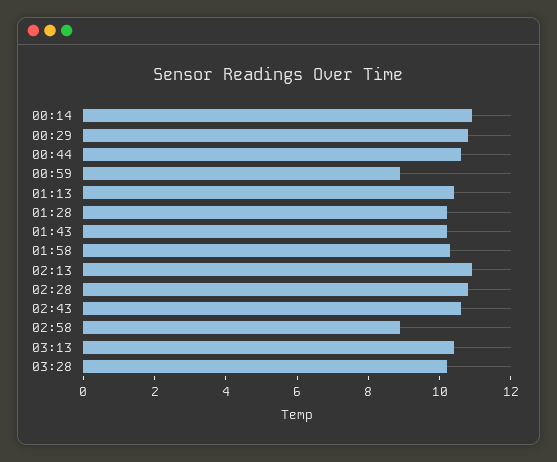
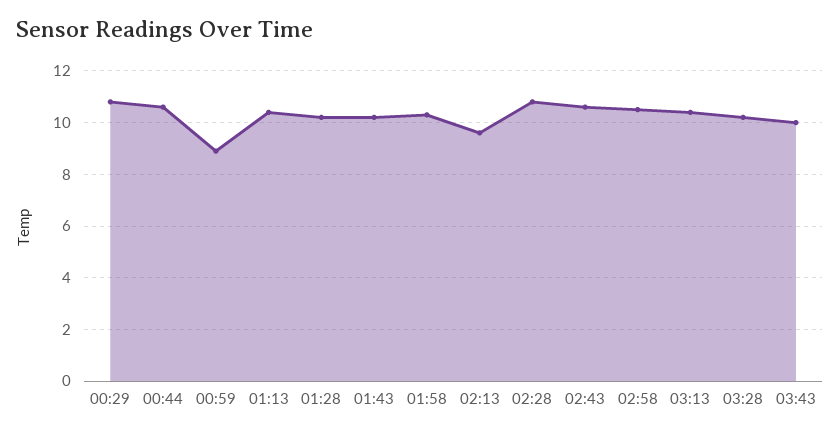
00:14: 11 -> none
02:13: 11 -> 9.5
02:58: 9 -> 10.5
03:43: none -> 10

